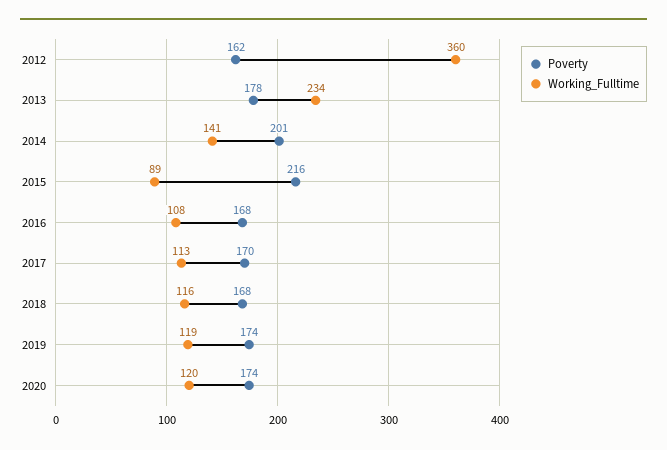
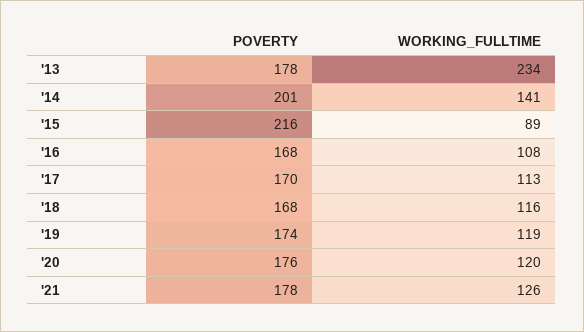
Poverty, 2012: 162 -> none
Working_Fulltime, 2012: 360 -> none
Poverty, 2020: 174 -> 176
Poverty, '21: none -> 178
Working_Fulltime, '21: none -> 126

